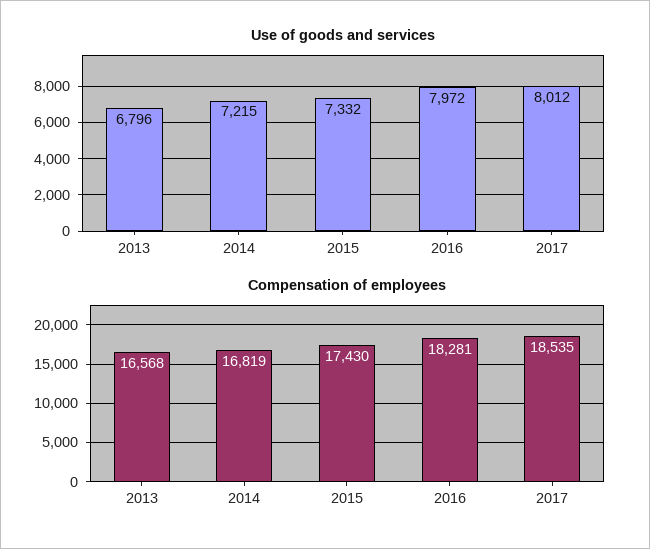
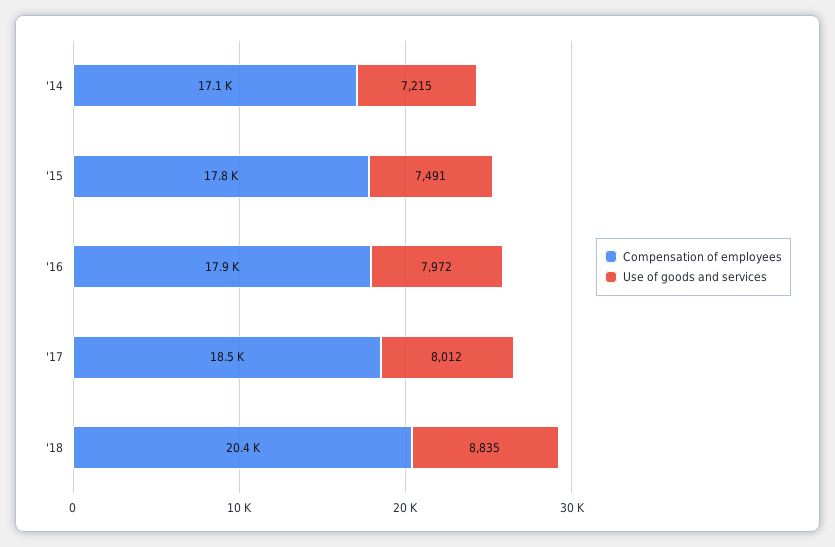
Use of goods and services, 2013: 6796 -> none
Use of goods and services, 2015: 7332 -> 7491
Compensation of employees, 2013: 16568 -> none
Compensation of employees, 2014: 16819 -> 17100
Compensation of employees, 2015: 17430 -> 17800
Compensation of employees, 2016: 18281 -> 17900
Compensation of employees, '18: none -> 20400
Use of goods and services, '18: none -> 8835

